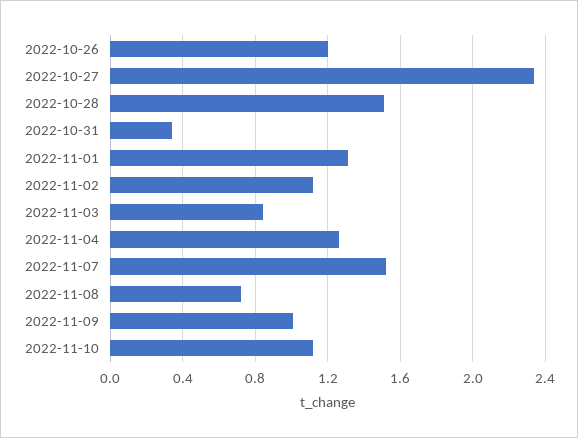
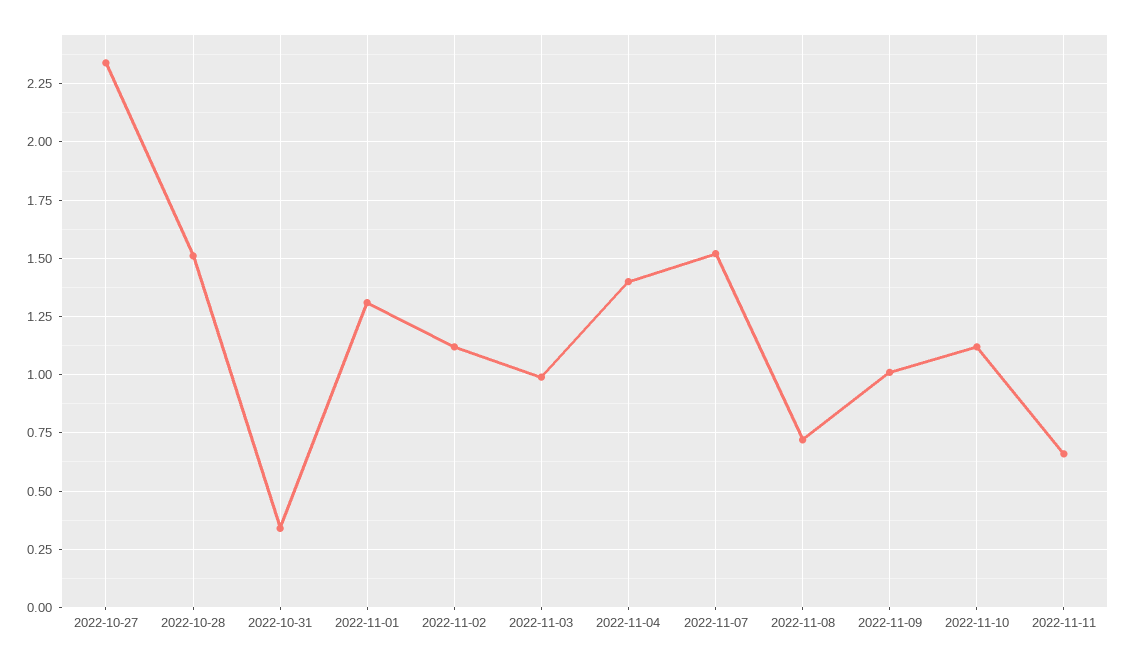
2022-10-26: 1.2 -> none
2022-11-03: 0.85 -> 1
2022-11-04: 1.25 -> 1.4
2022-11-11: none -> 0.65

